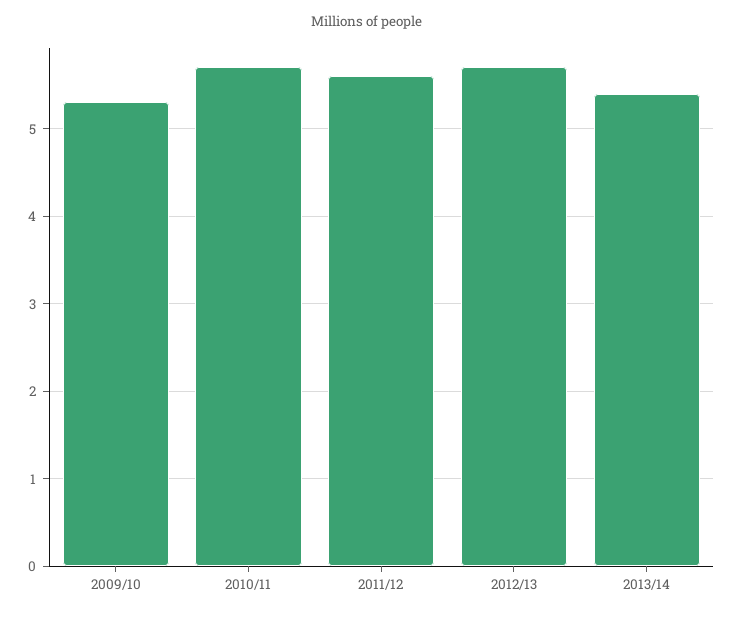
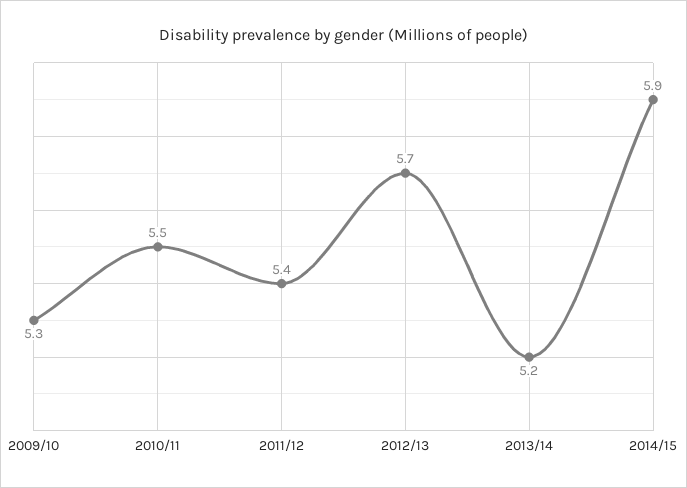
2010/11: 5.7 -> 5.5
2011/12: 5.6 -> 5.4
2013/14: 5.4 -> 5.2
2014/15: none -> 5.9

